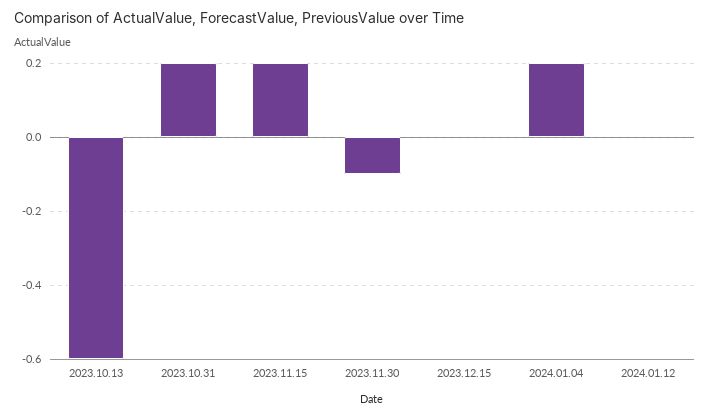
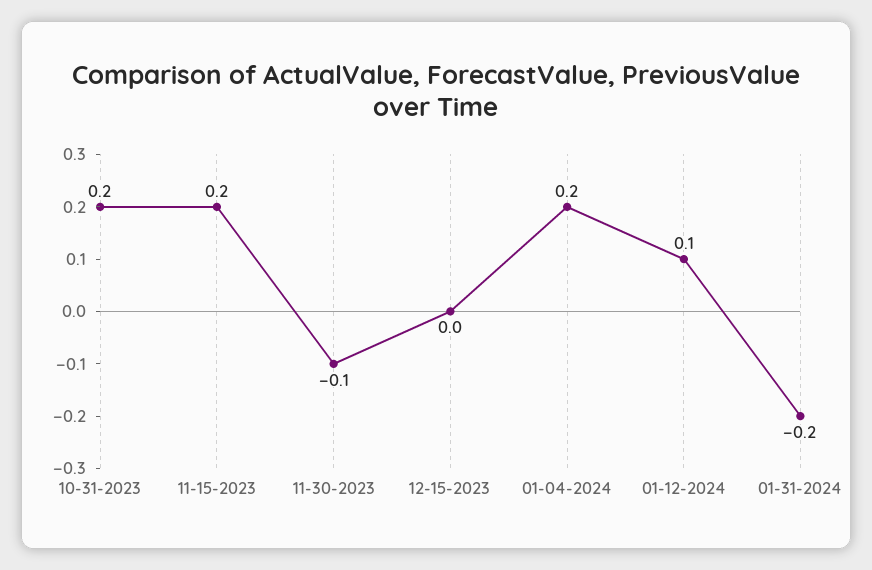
2023.10.13: -0.6 -> none
2024.01.12: 0 -> 0.1
01-31-2024: none -> -0.2

